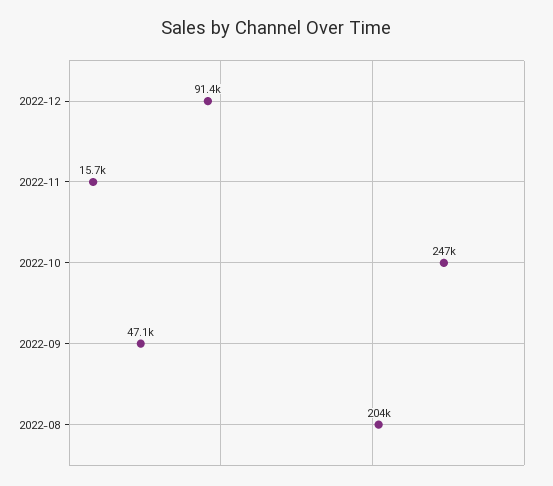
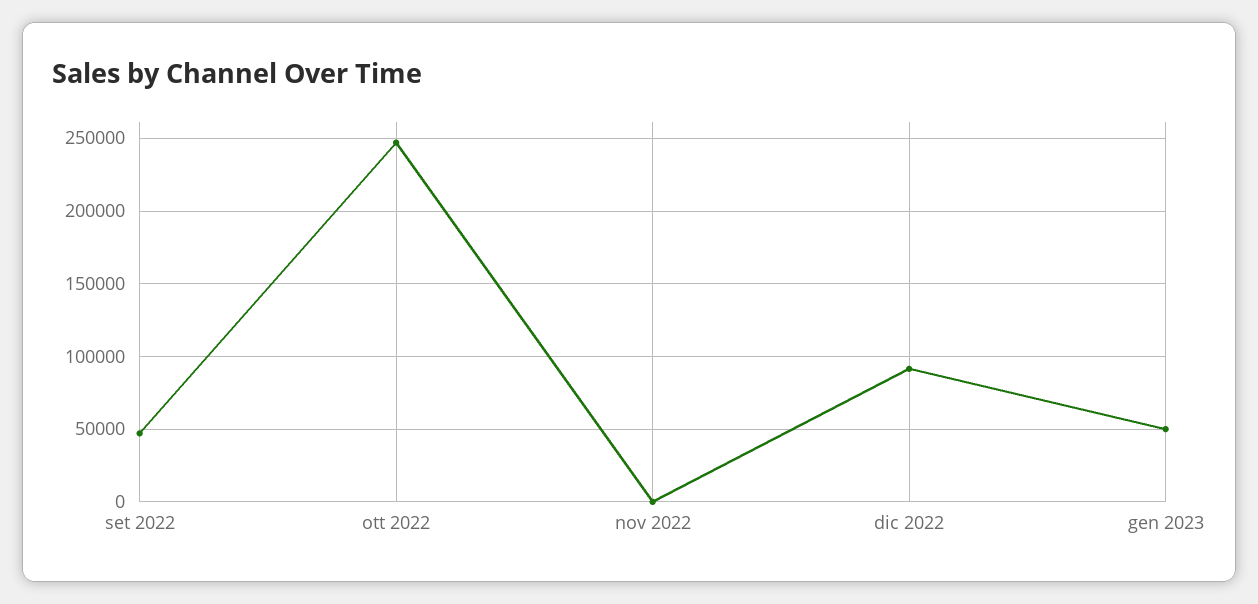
2022-11: 15700 -> 0
2022-08: 204000 -> none
gen 2023: none -> 50000

